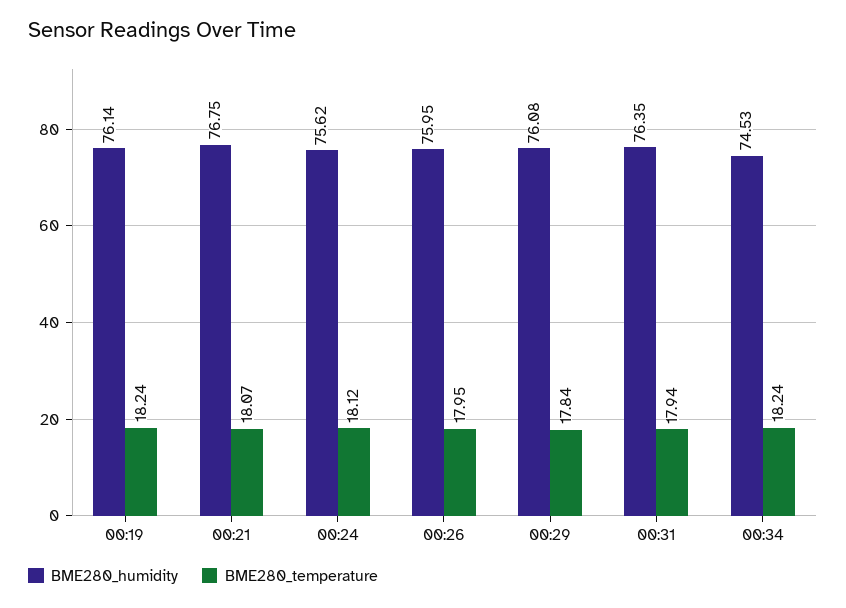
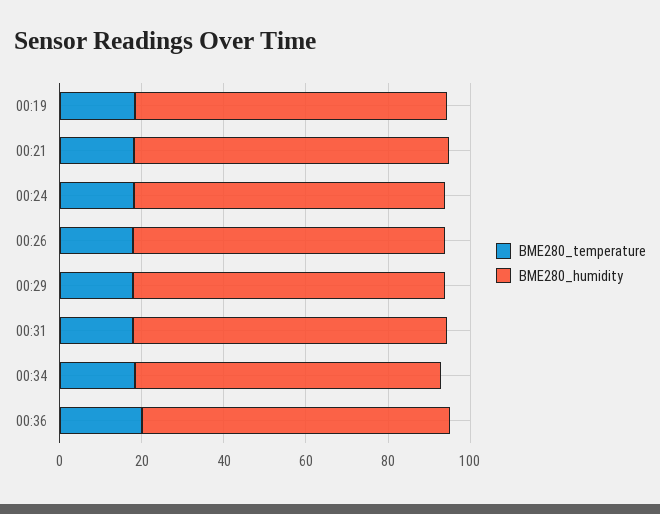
BME280_temperature, 00:36: none -> 20
BME280_humidity, 00:36: none -> 75

